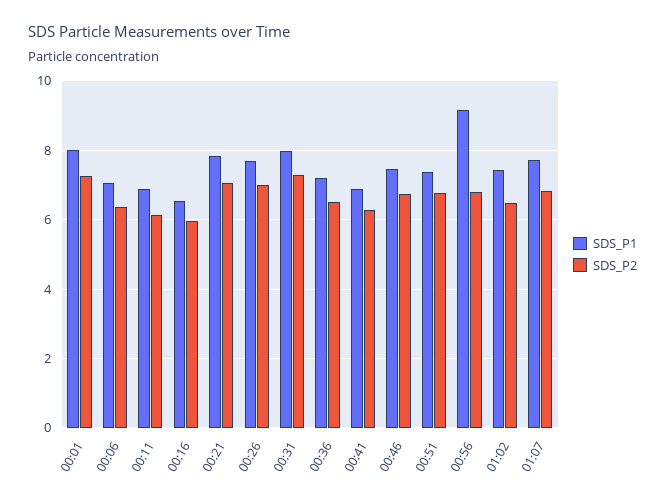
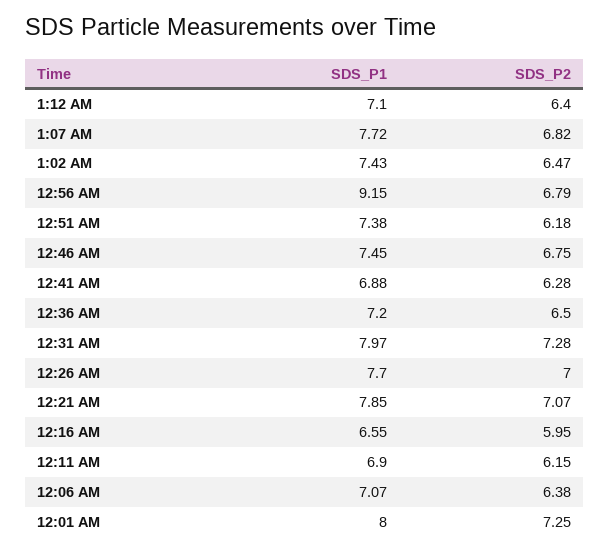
SDS_P2, 00:51: 6.8 -> 6.18
SDS_P1, 1:12 AM: none -> 7.1
SDS_P2, 1:12 AM: none -> 6.4

